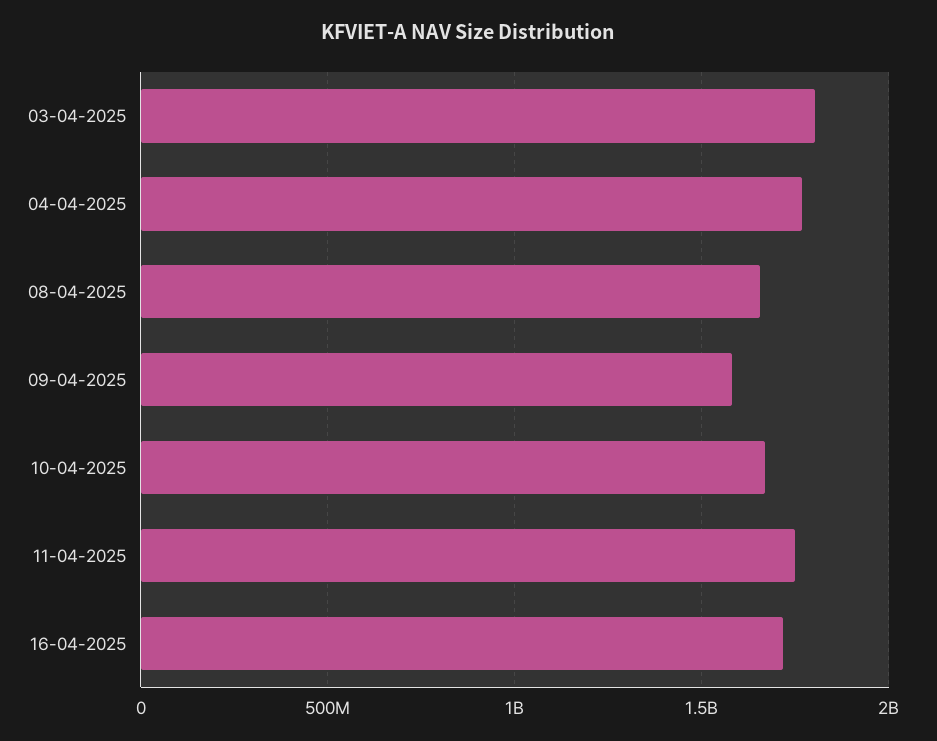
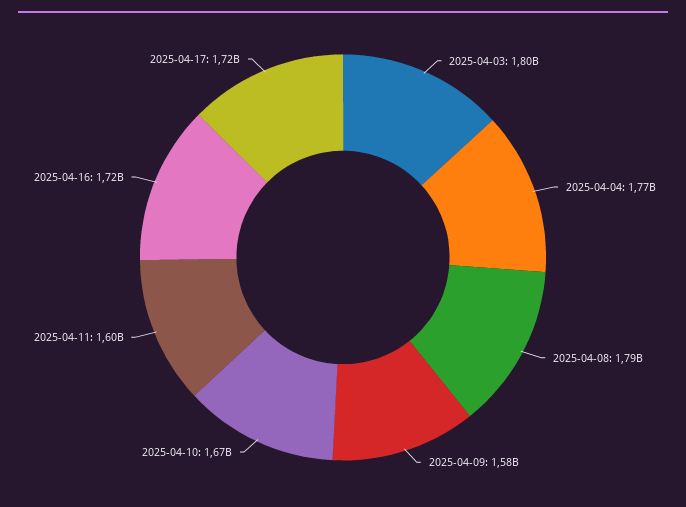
08-04-2025: 1650000000 -> 1790000000
11-04-2025: 1750000000 -> 1600000000
2025-04-17: none -> 1720000000

